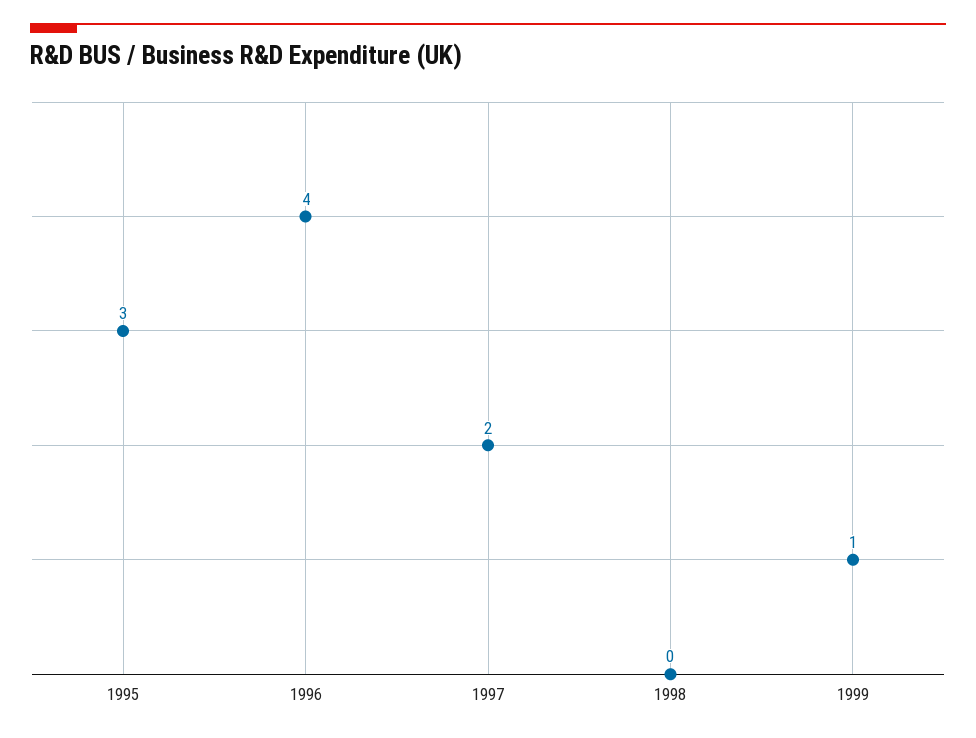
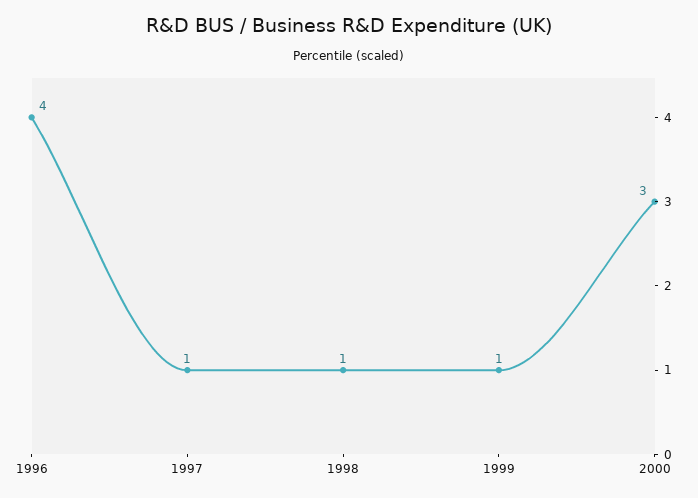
1995: 3 -> none
1997: 2 -> 1
1998: 0 -> 1
2000: none -> 3

